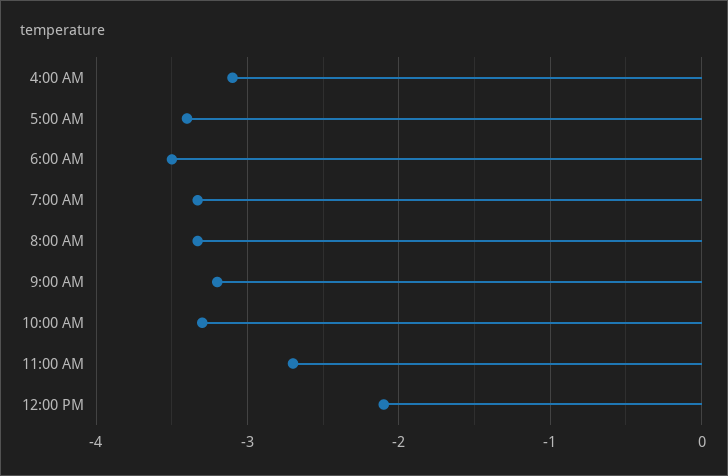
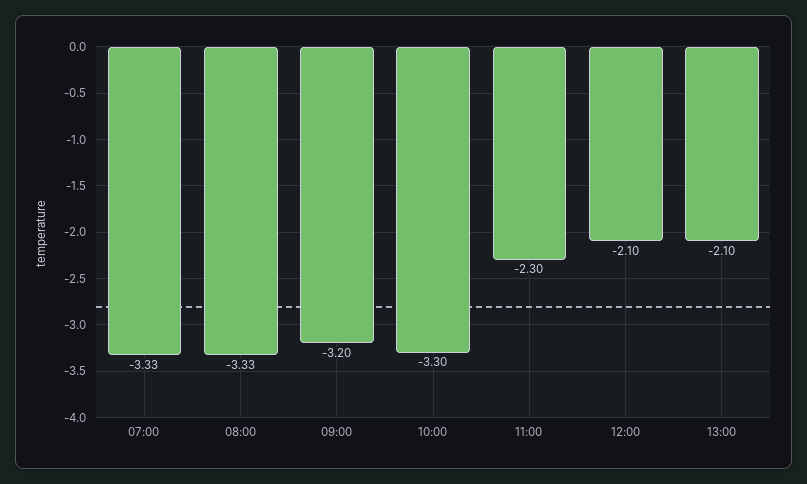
4:00 AM: -3.1 -> none
5:00 AM: -3.4 -> none
6:00 AM: -3.5 -> none
11:00 AM: -2.7 -> -2.3
13:00: none -> -2.1

